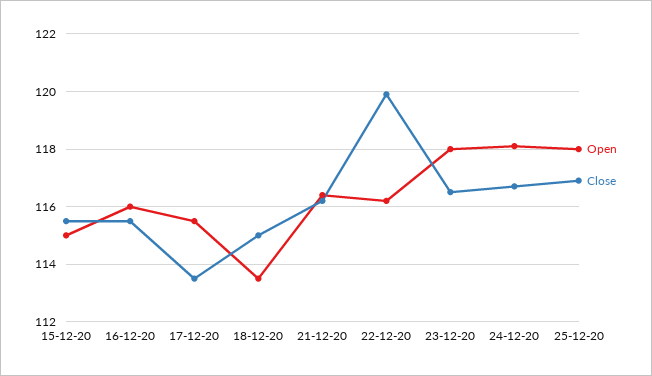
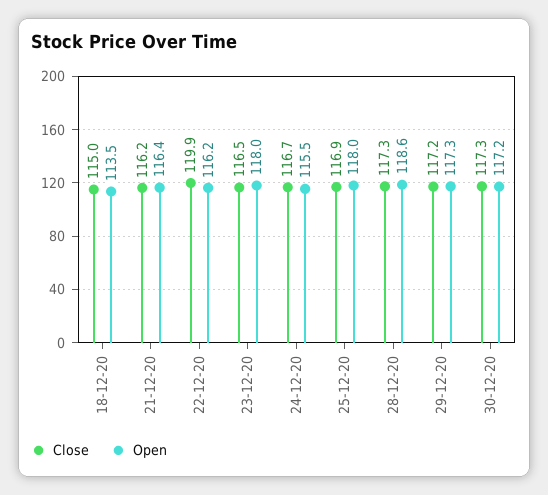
Open, 15-12-20: 115 -> none
Close, 15-12-20: 115.5 -> none
Open, 16-12-20: 116 -> none
Close, 16-12-20: 115.5 -> none
Open, 17-12-20: 115.5 -> none
Close, 17-12-20: 113.5 -> none
Open, 24-12-20: 118 -> 115.5
Close, 28-12-20: none -> 117.3
Open, 28-12-20: none -> 118.6
Close, 29-12-20: none -> 117.2
Open, 29-12-20: none -> 117.3
Close, 30-12-20: none -> 117.3
Open, 30-12-20: none -> 117.2

